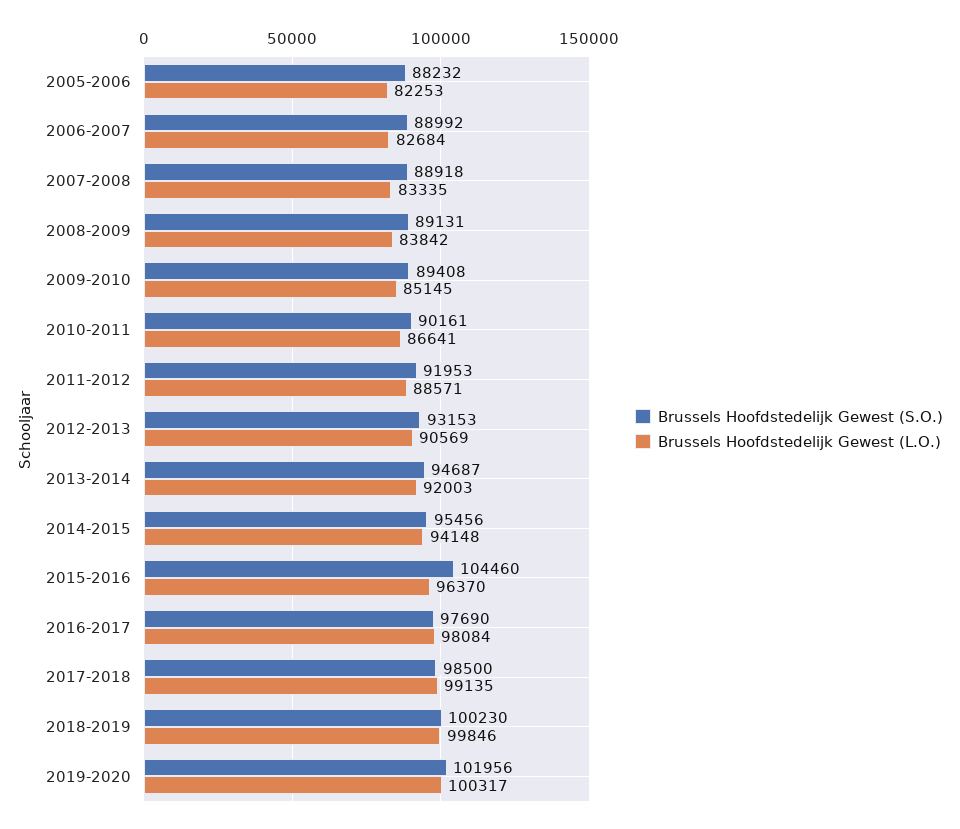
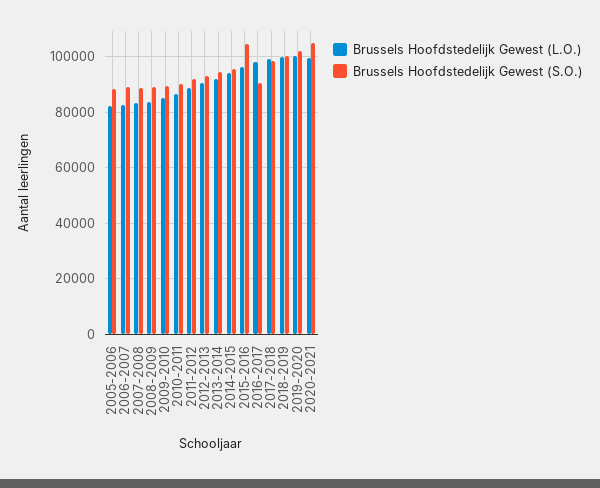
Brussels Hoofdstedelijk Gewest (S.O.), 2016-2017: 97690 -> 90000
Brussels Hoofdstedelijk Gewest (L.O.), 2020-2021: none -> 100000
Brussels Hoofdstedelijk Gewest (S.O.), 2020-2021: none -> 105000

